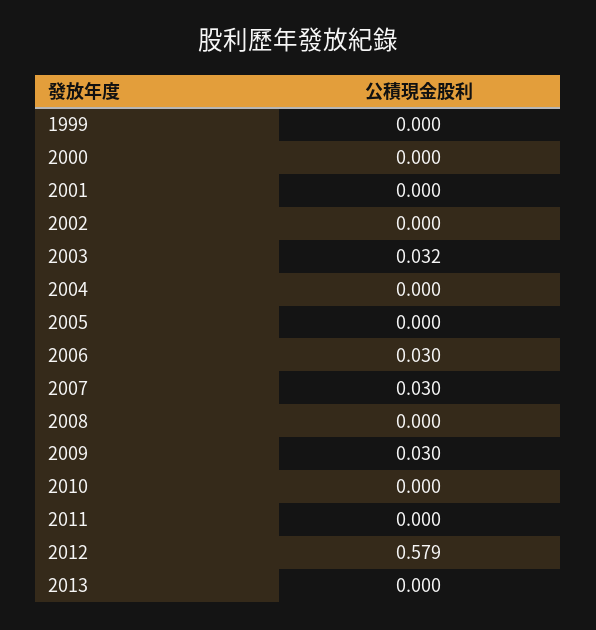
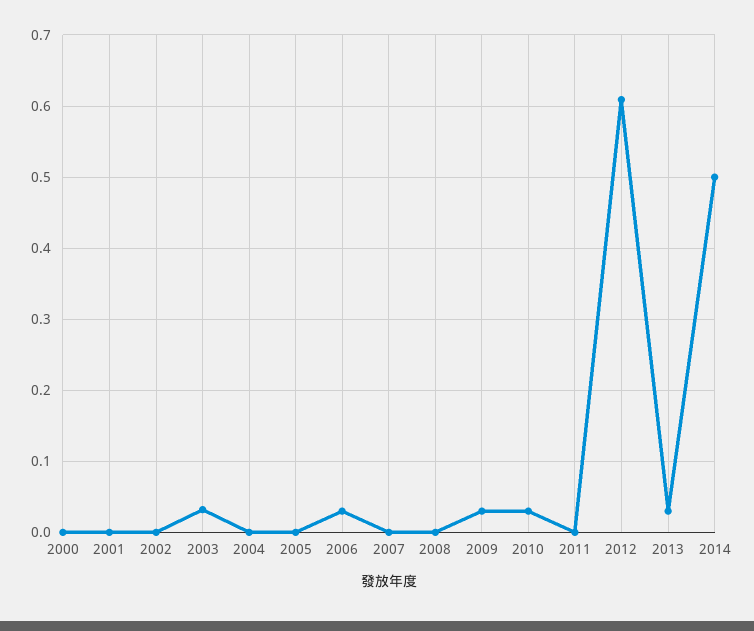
1999: 0 -> none
2007: 0.03 -> 0
2010: 0 -> 0.03
2012: 0.579 -> 0.61
2013: 0 -> 0.03
2014: none -> 0.5

